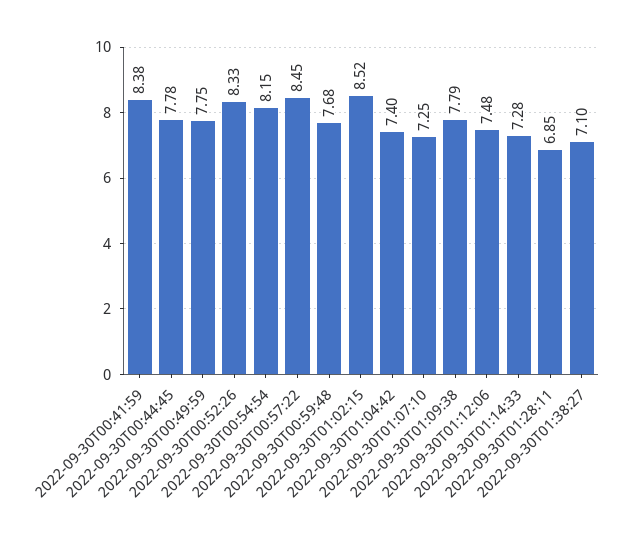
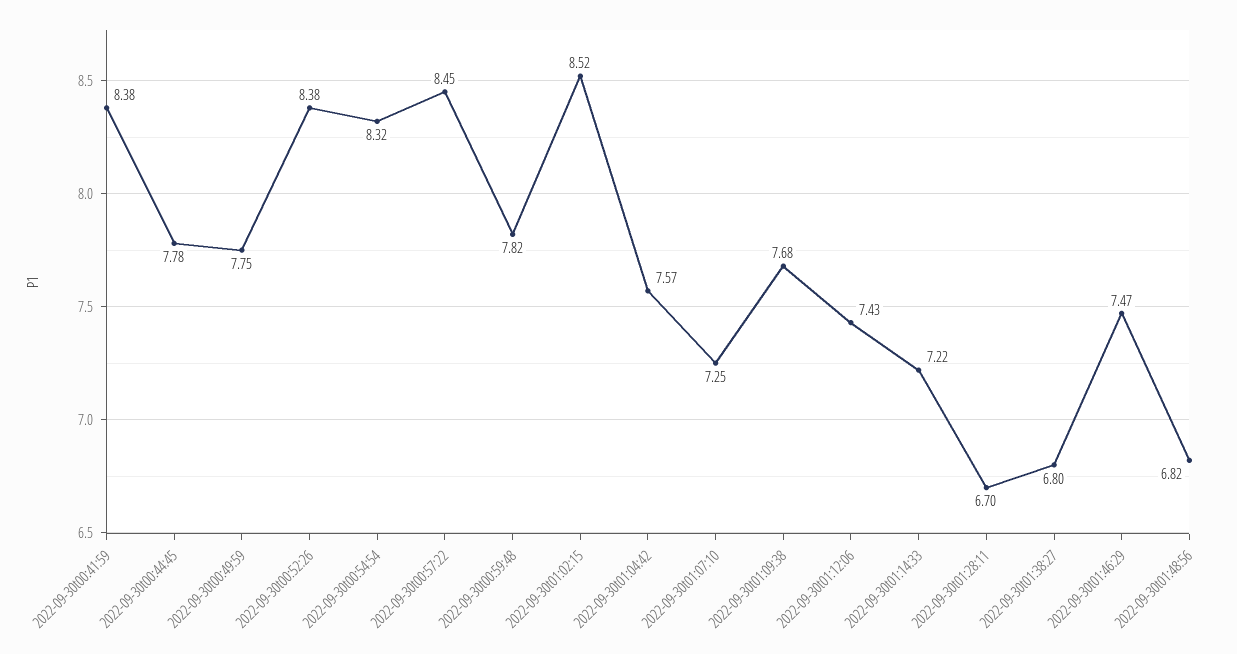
2022-09-30T00:52:26: 8.33 -> 8.38
2022-09-30T00:54:54: 8.15 -> 8.32
2022-09-30T00:59:48: 7.68 -> 7.82
2022-09-30T01:04:42: 7.4 -> 7.57
2022-09-30T01:09:38: 7.79 -> 7.68
2022-09-30T01:12:06: 7.48 -> 7.43
2022-09-30T01:14:33: 7.28 -> 7.22
2022-09-30T01:28:11: 6.85 -> 6.7
2022-09-30T01:38:27: 7.1 -> 6.8
2022-09-30t01:46:29: none -> 7.47
2022-09-30t01:48:56: none -> 6.82

